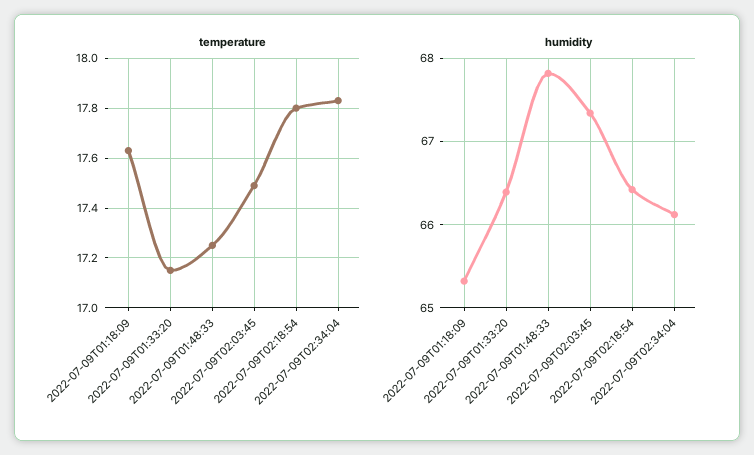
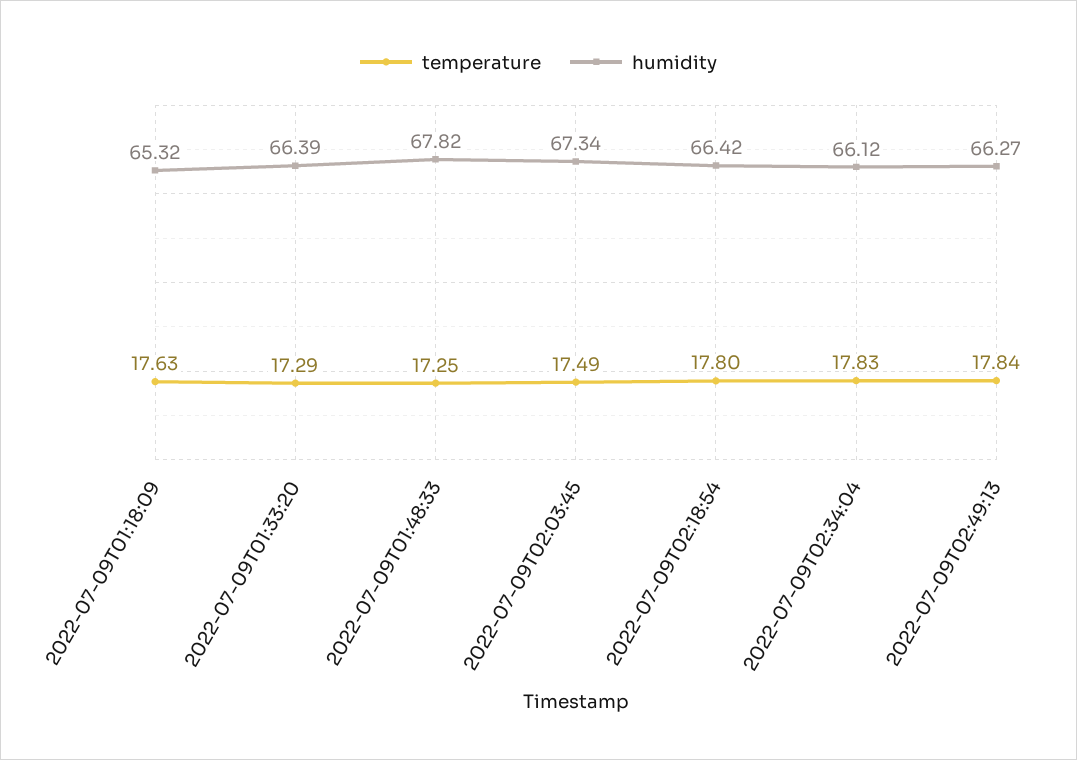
temperature, 2022-07-09T01:33:20: 17.15 -> 17.29
temperature, 2022-07-09T02:49:13: none -> 17.84
humidity, 2022-07-09T02:49:13: none -> 66.27

